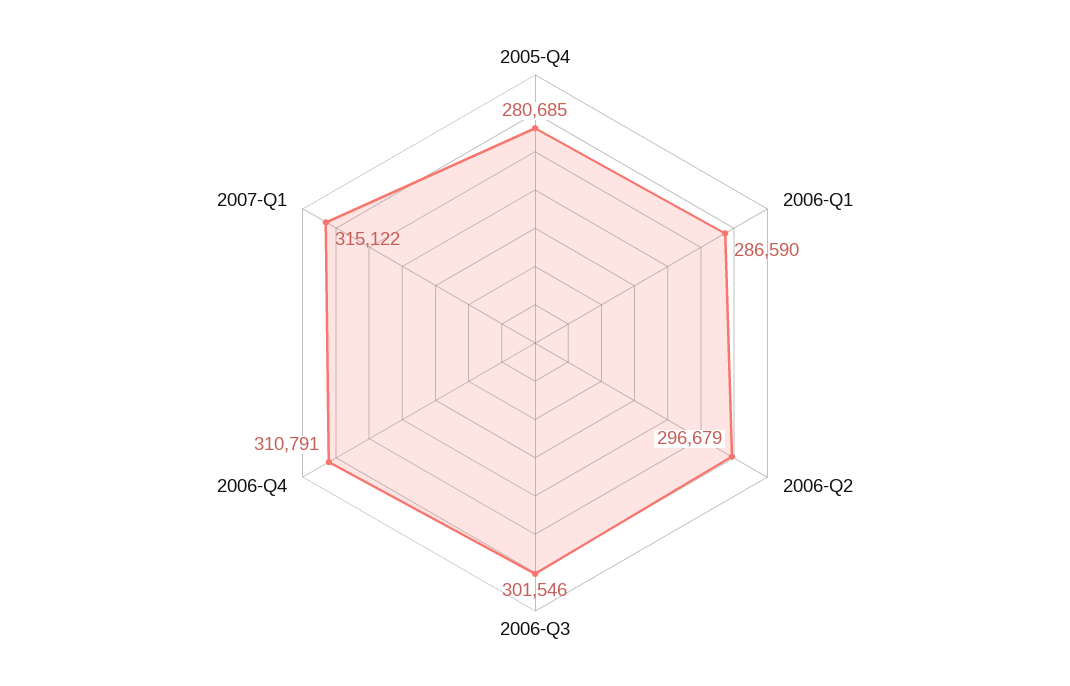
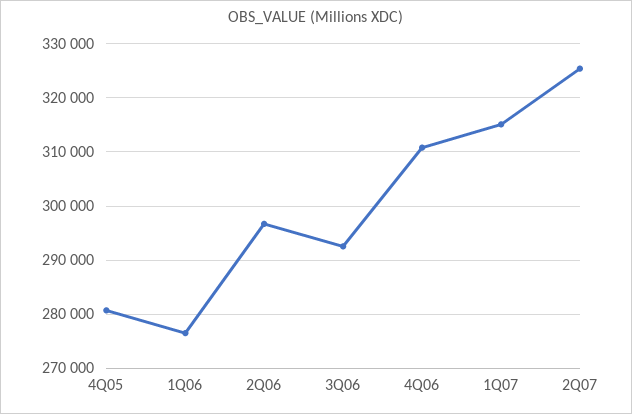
2006-Q1: 286590 -> 276000
2006-Q3: 301546 -> 292000
2Q07: none -> 326000

